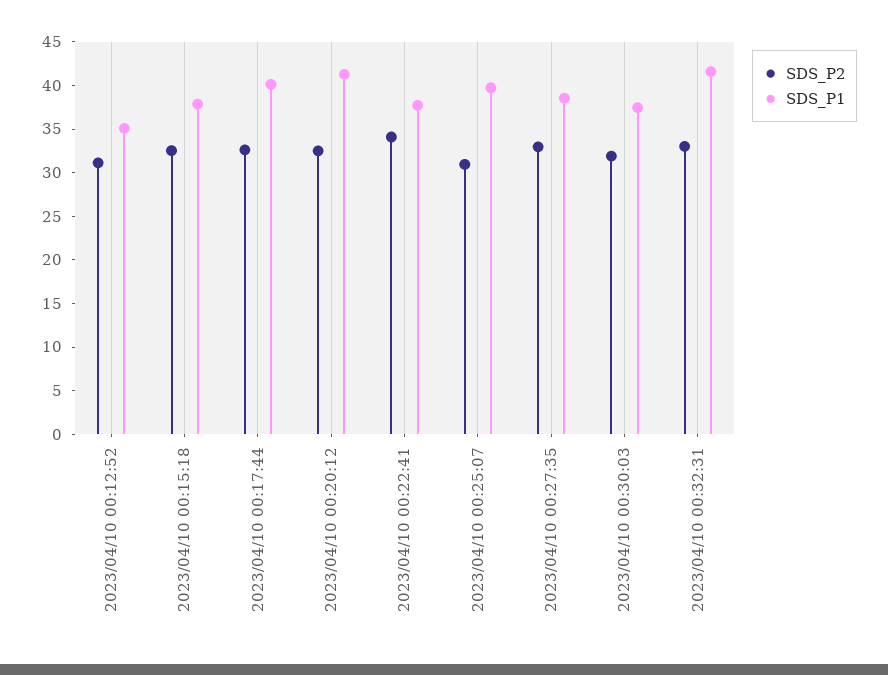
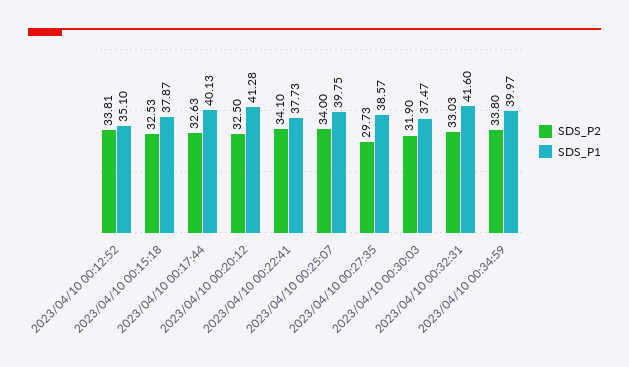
SDS_P2, 2023/04/10 00:12:52: 31 -> 33.81
SDS_P2, 2023/04/10 00:25:07: 31 -> 34
SDS_P2, 2023/04/10 00:27:35: 33 -> 29.73
SDS_P2, 2023/04/10 00:34:59: none -> 33.8
SDS_P1, 2023/04/10 00:34:59: none -> 39.97

